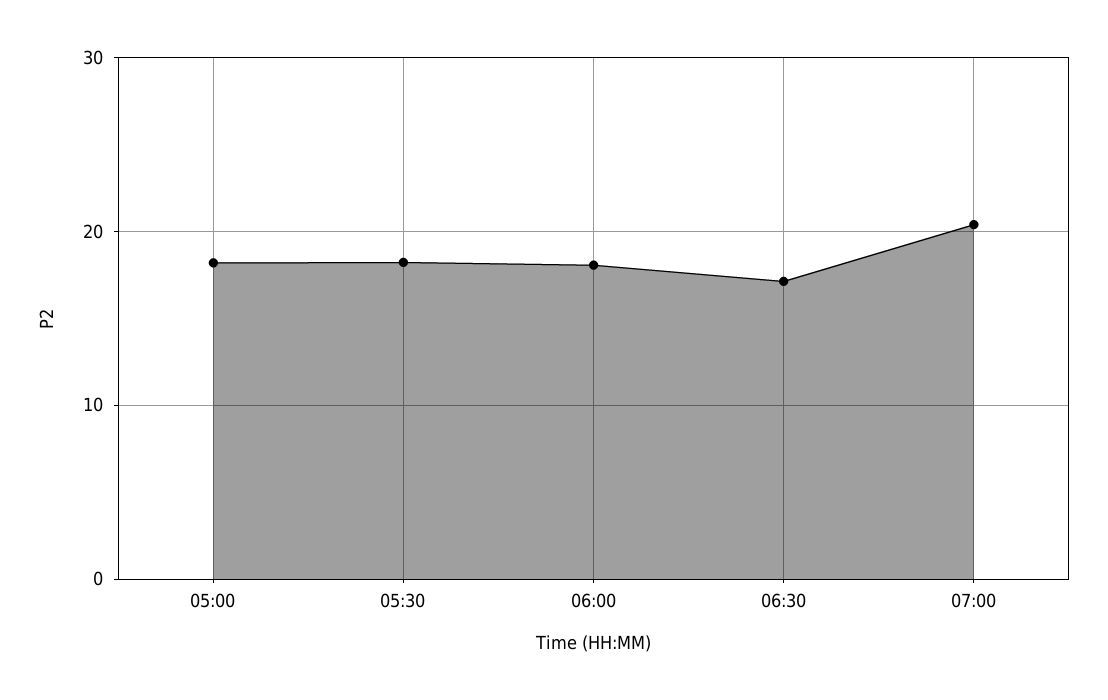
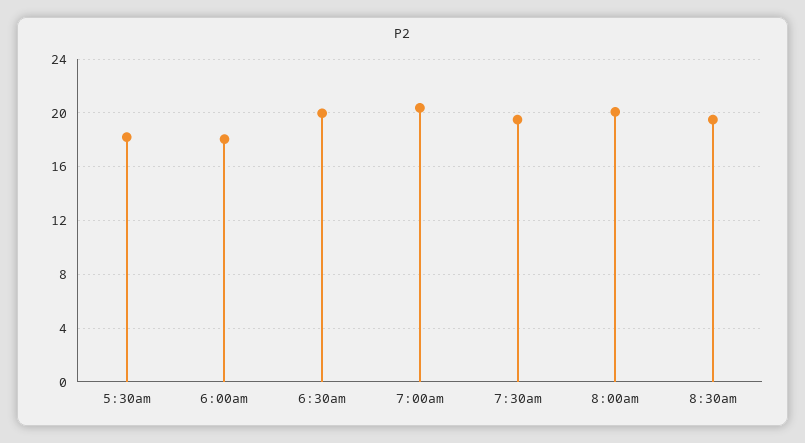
05:00: 18 -> none
06:30: 17 -> 20
7:30am: none -> 19.5
8:00am: none -> 20
8:30am: none -> 19.5

